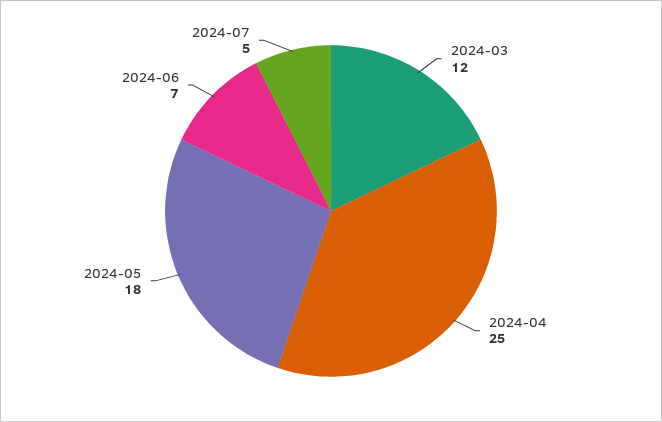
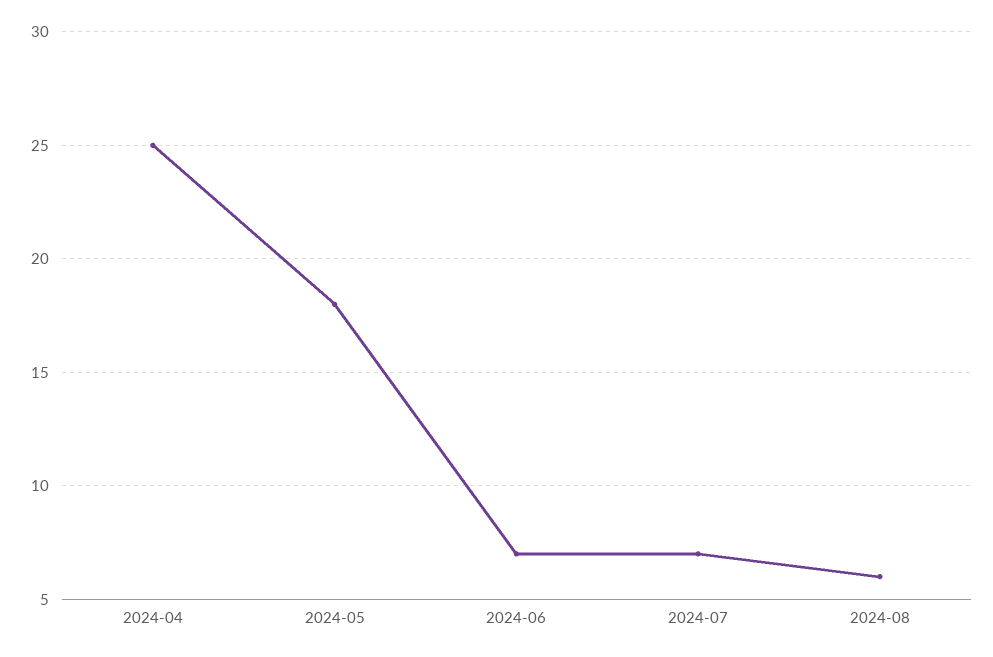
2024-03: 12 -> none
2024-07: 5 -> 7
2024-08: none -> 6

